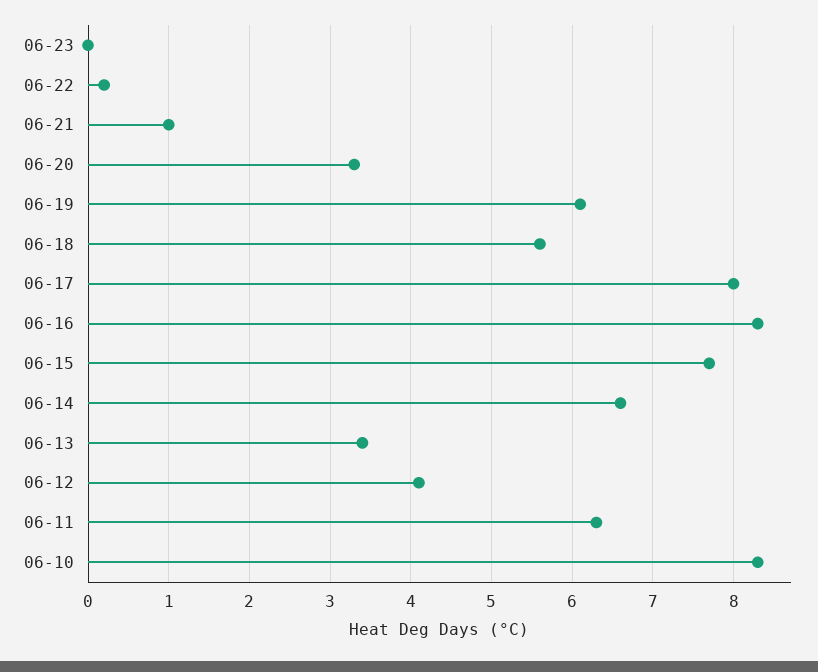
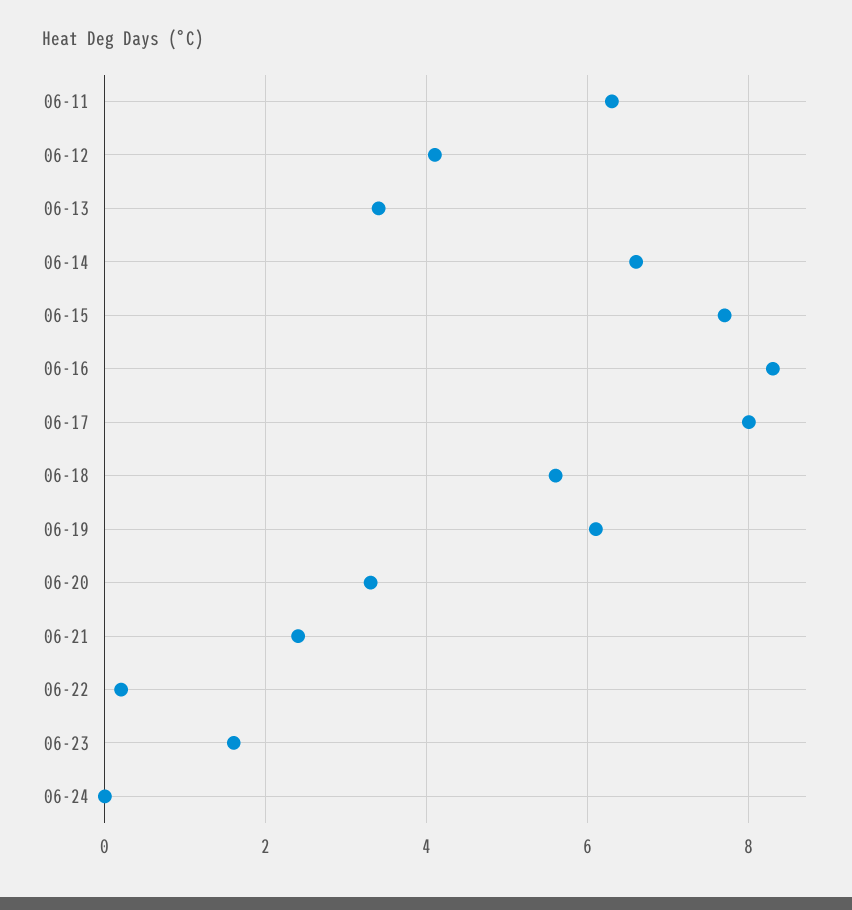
06-23: 0 -> 1.5
06-21: 1 -> 2.5
06-10: 8.3 -> none
06-24: none -> 0

